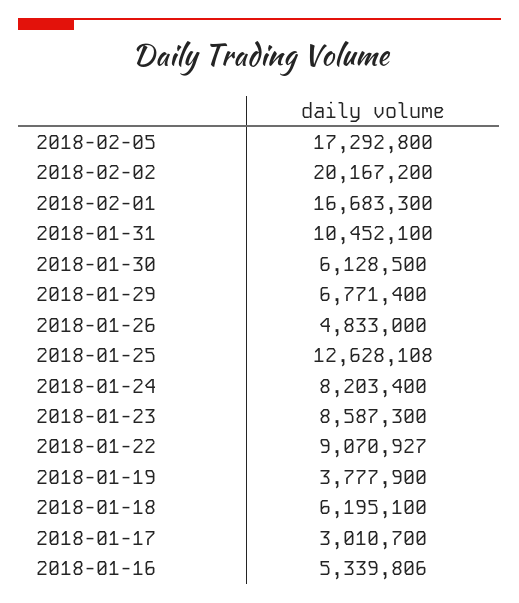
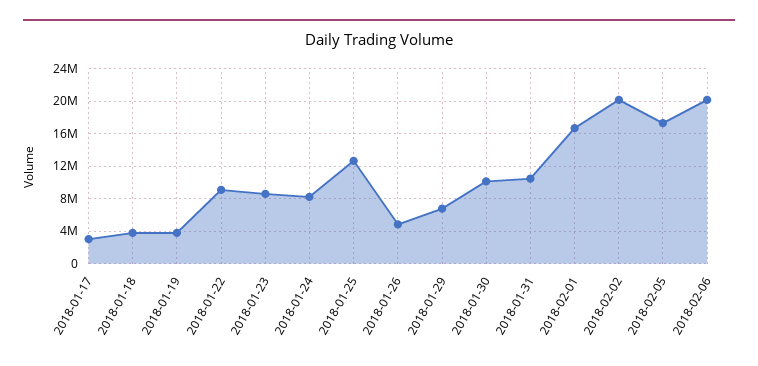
2018-01-30: 6128500 -> 10000000
2018-01-18: 6195100 -> 4000000
2018-01-16: 5339806 -> none
2018-02-06: none -> 20000000

